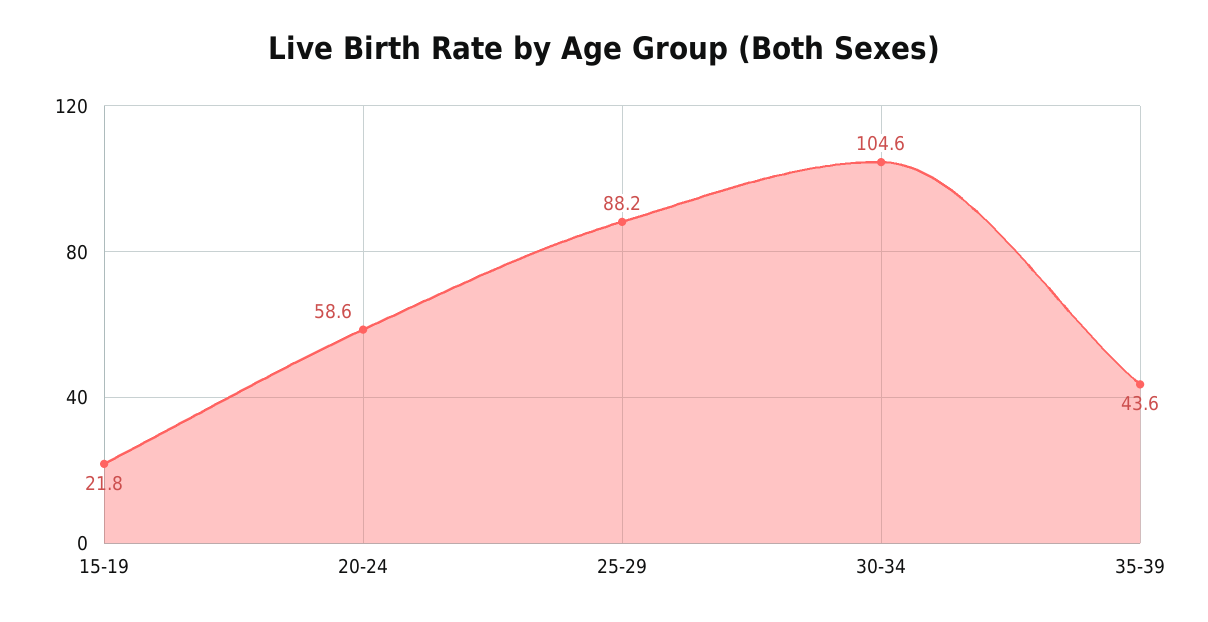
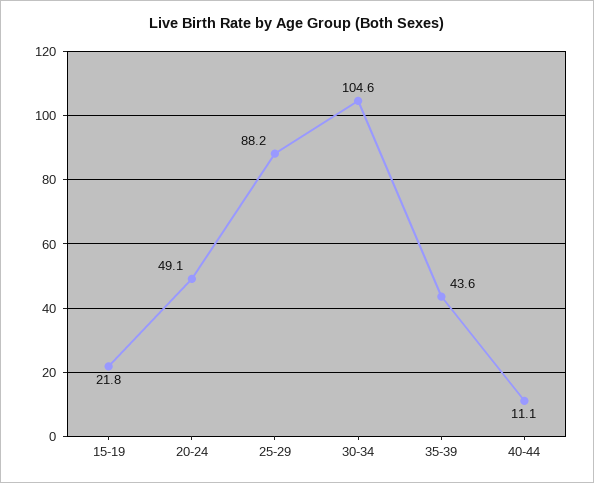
20-24: 58.6 -> 49.1
40-44: none -> 11.1

